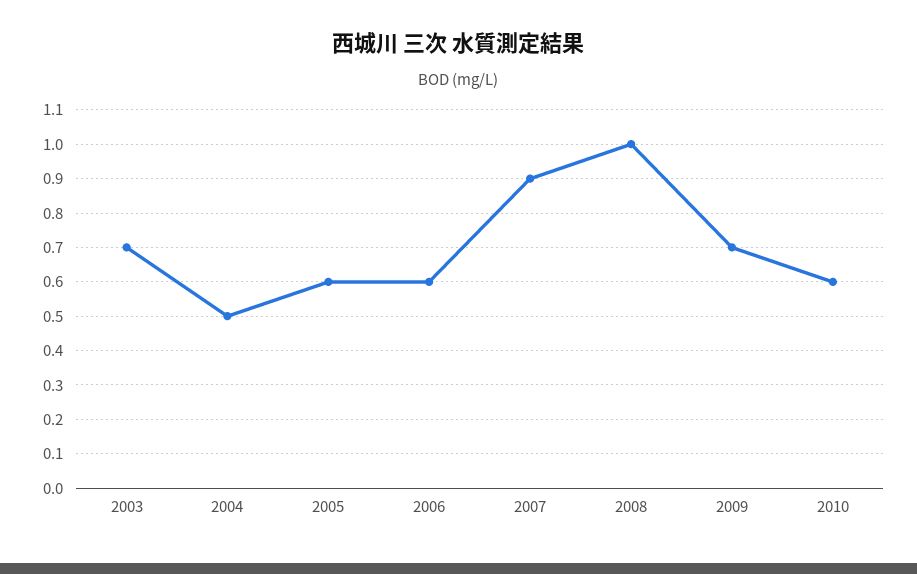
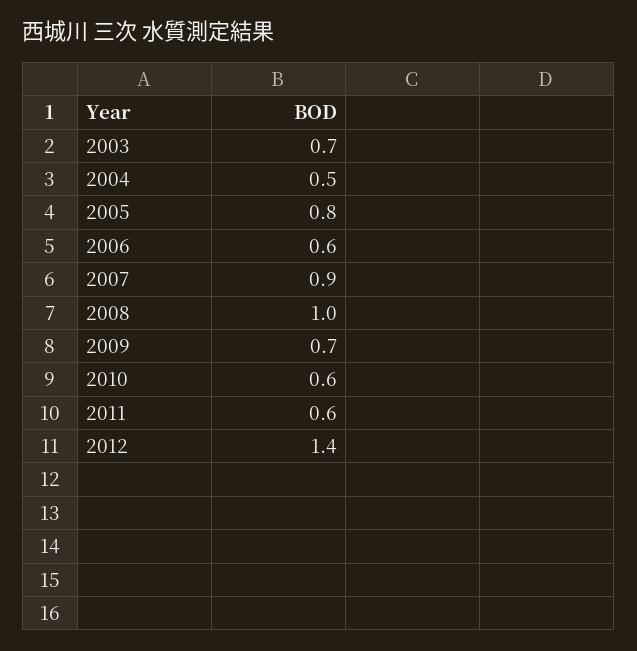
2005: 0.6 -> 0.8
2011: none -> 0.6
2012: none -> 1.4

